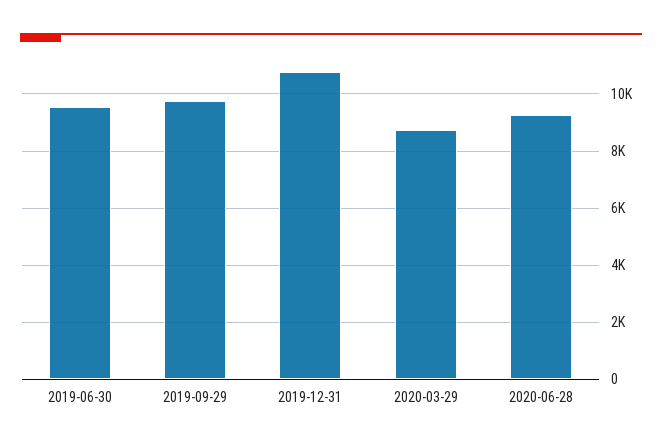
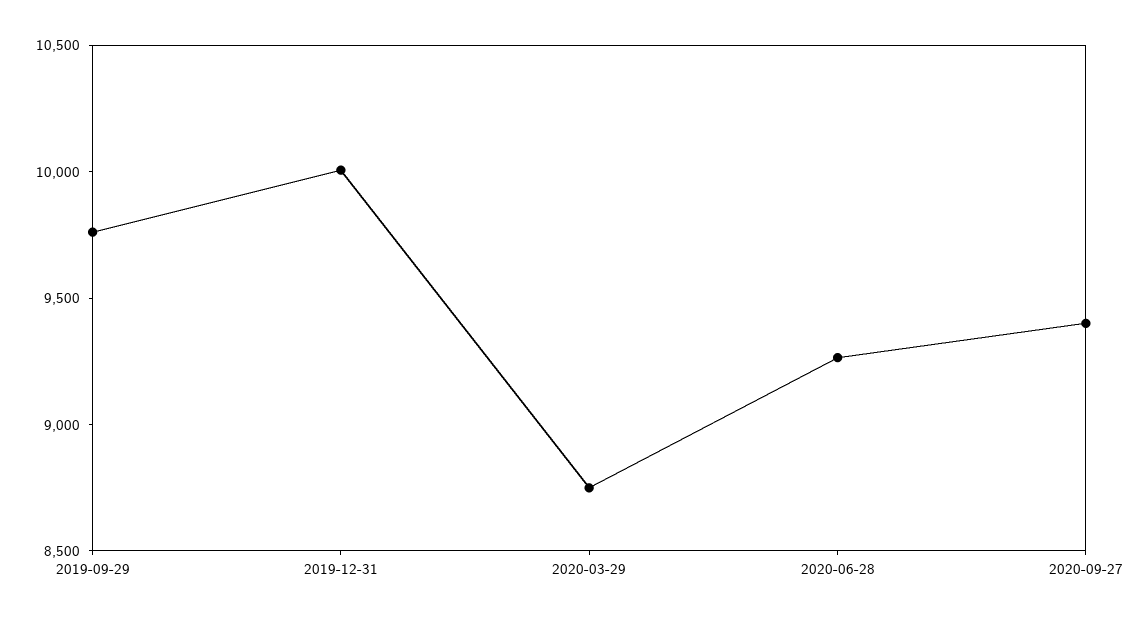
2019-06-30: 9500 -> none
2019-12-31: 10750 -> 10000
2020-09-27: none -> 9400

